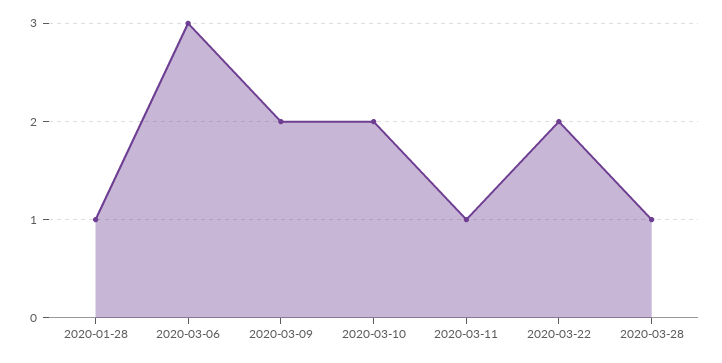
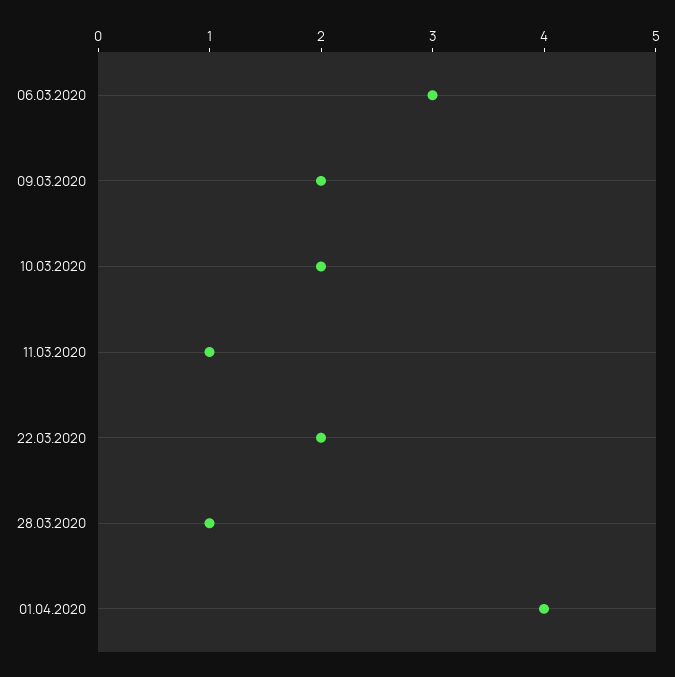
2020-01-28: 1 -> none
01.04.2020: none -> 4

